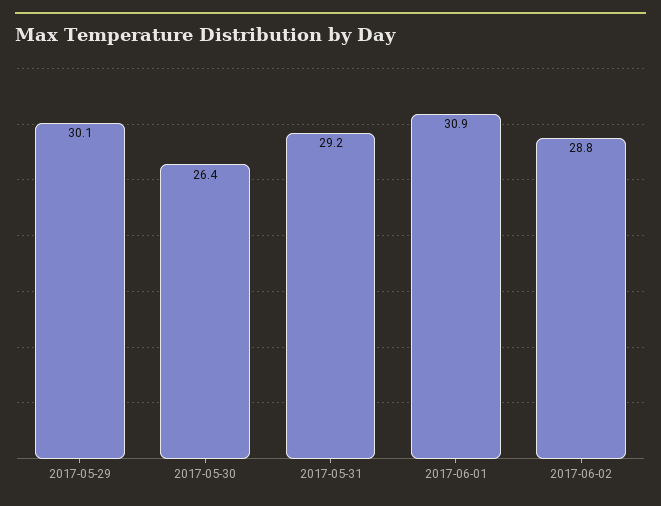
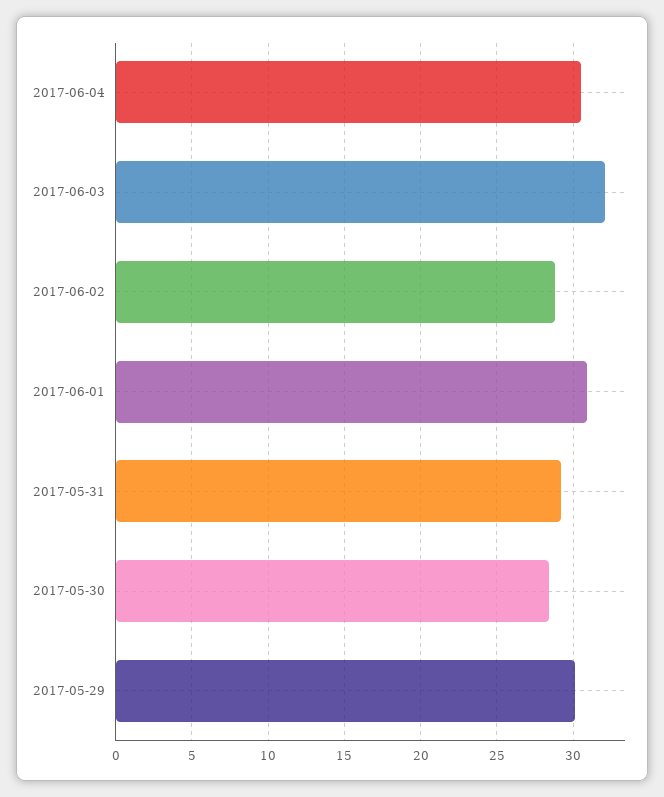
2017-05-30: 26.4 -> 28.5
2017-06-04: none -> 30.5
2017-06-03: none -> 32

